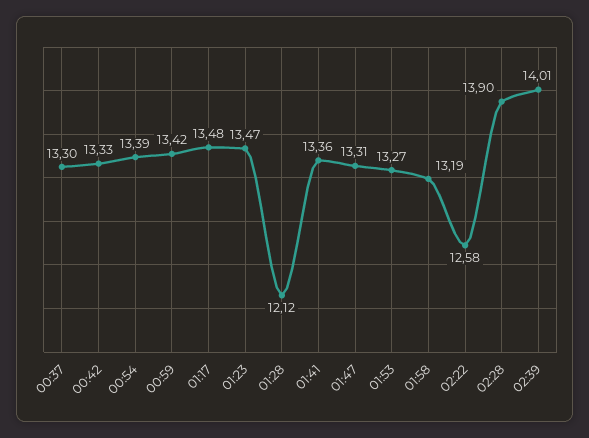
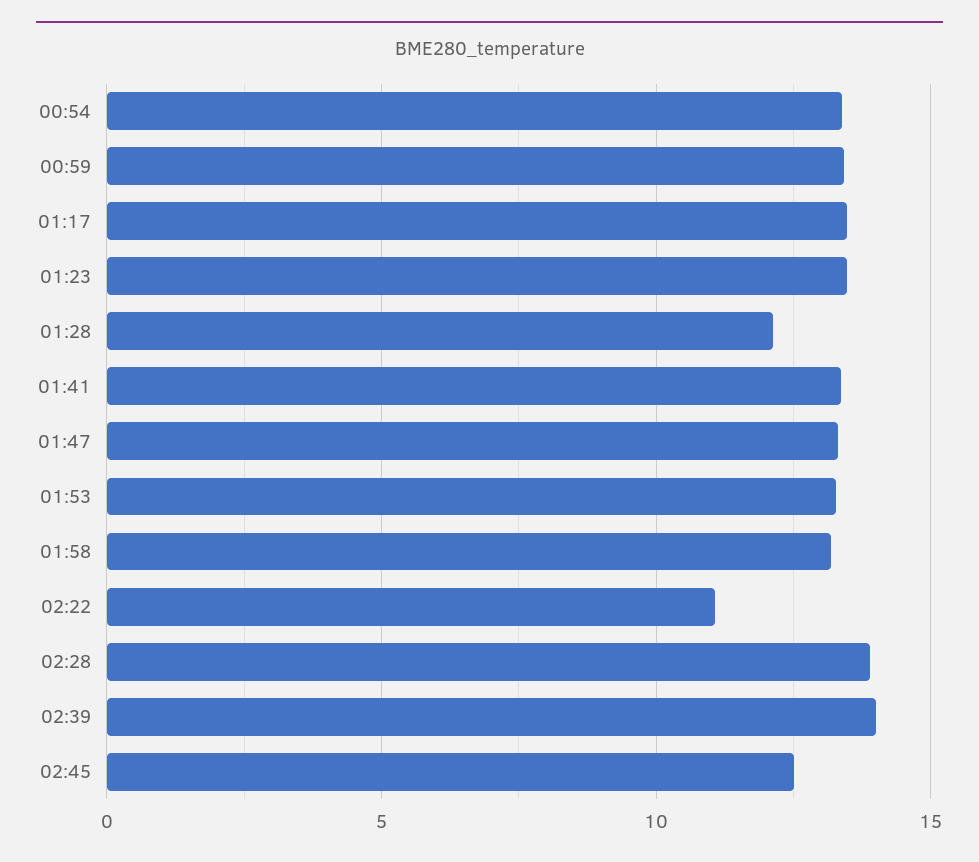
00:37: 13.3 -> none
00:42: 13.33 -> none
02:22: 12.58 -> 11
02:45: none -> 12.5

